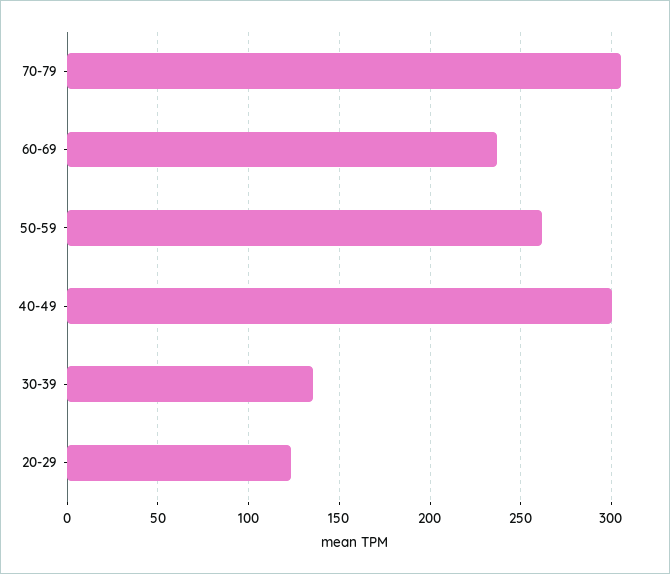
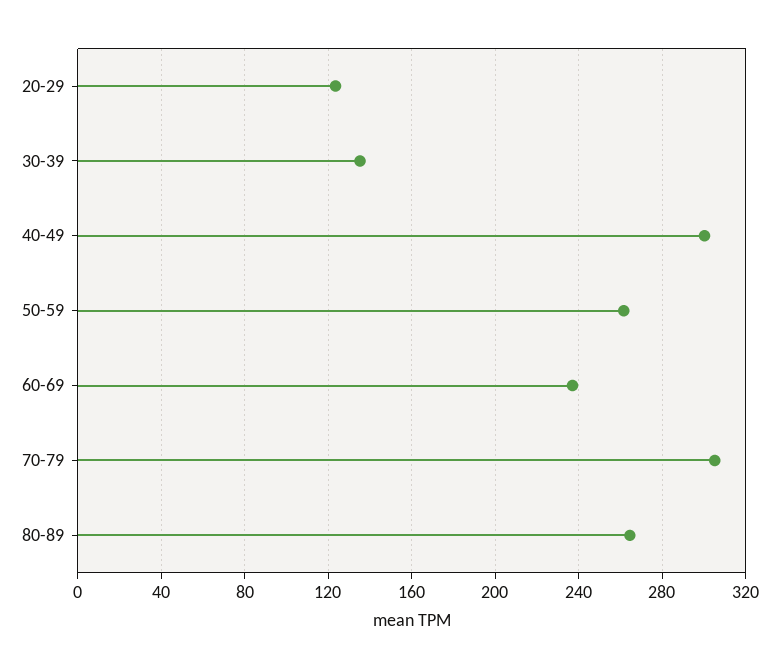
80-89: none -> 265

